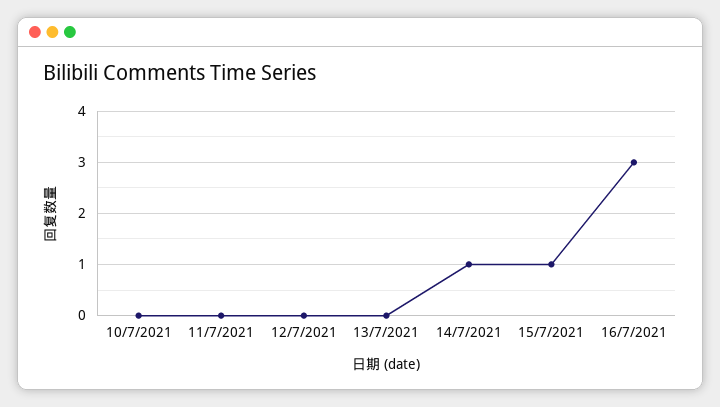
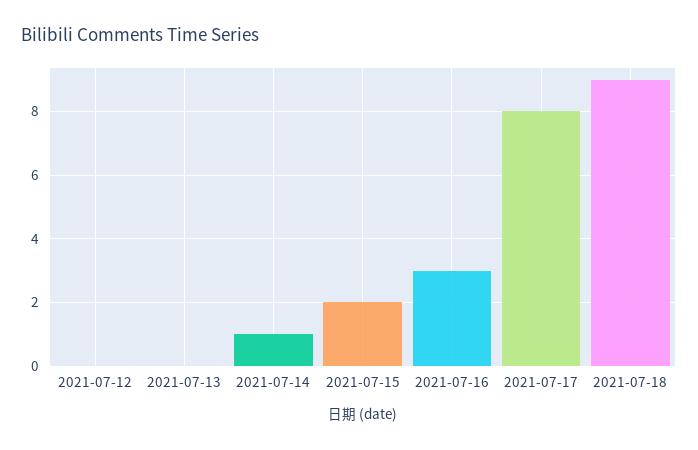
10/7/2021: 0 -> none
11/7/2021: 0 -> none
15/7/2021: 1 -> 2
2021-07-17: none -> 8
2021-07-18: none -> 9

